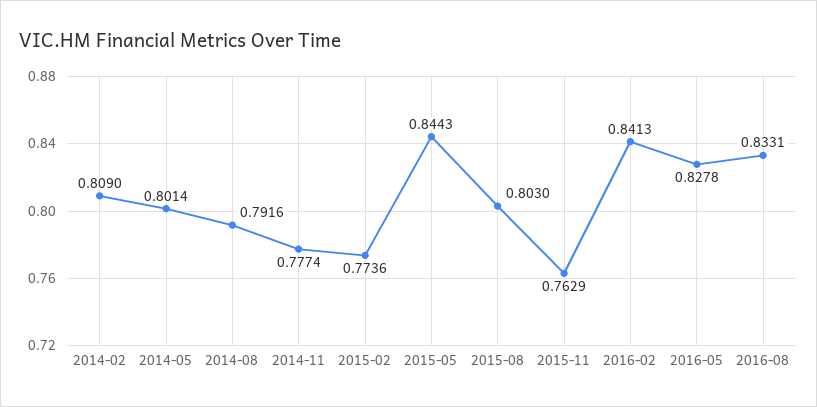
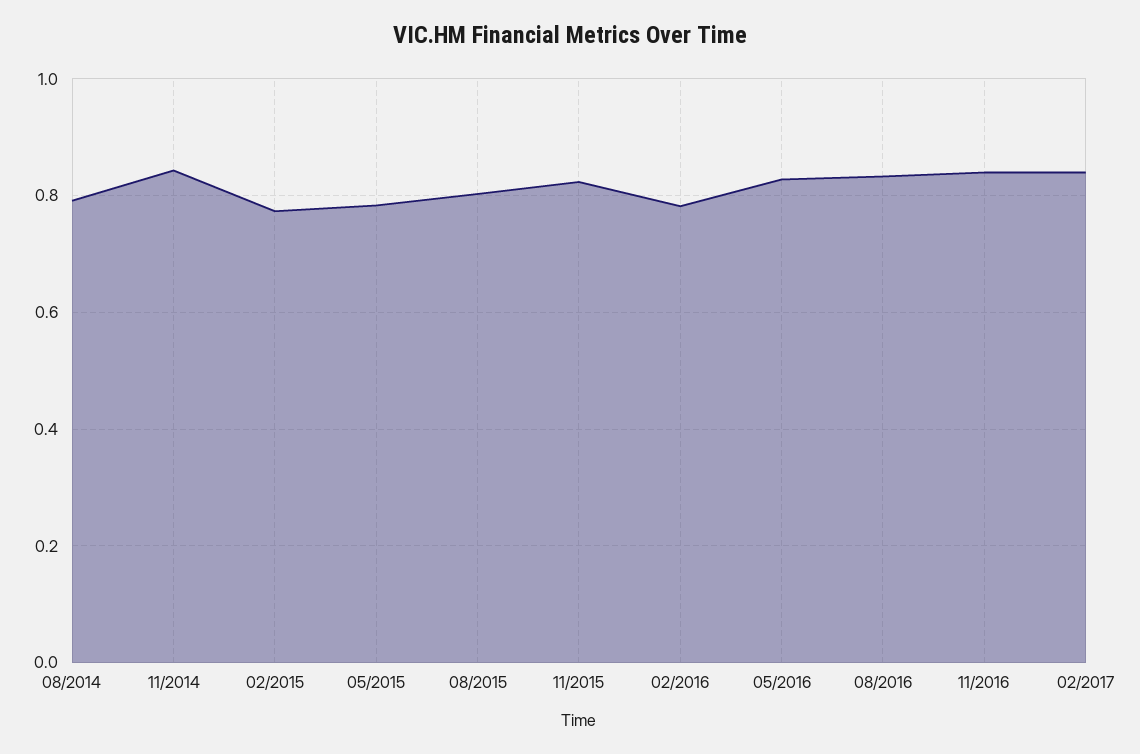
2014-02: 0.809 -> none
2014-05: 0.8014 -> none
2014-11: 0.7774 -> 0.84
2015-05: 0.8443 -> 0.78
2015-11: 0.7629 -> 0.82
2016-02: 0.8413 -> 0.78
11/2016: none -> 0.84
02/2017: none -> 0.84

